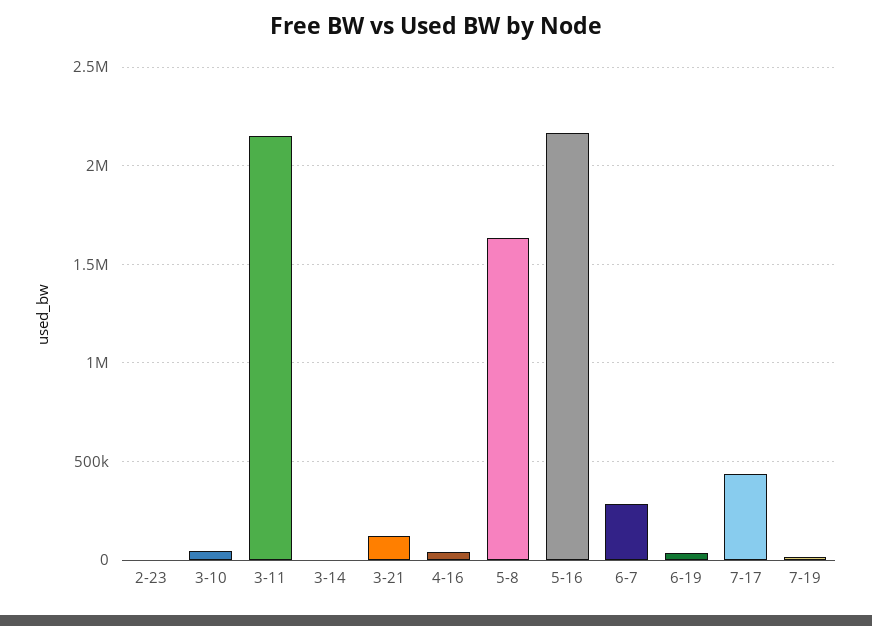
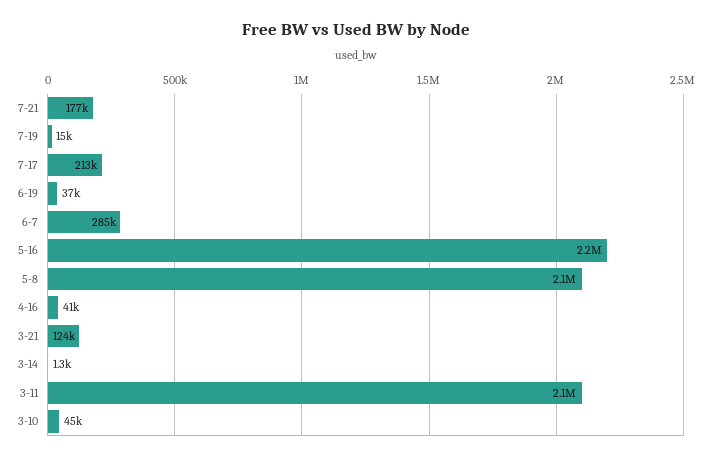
2-23: 0 -> none
5-8: 1650000 -> 2100000
7-17: 450000 -> 213000
7-21: none -> 177000

